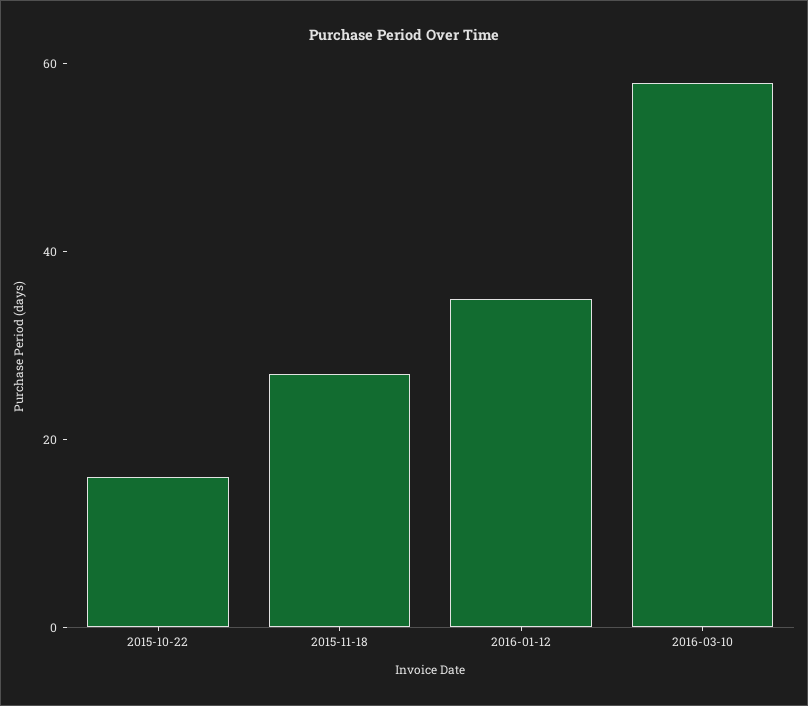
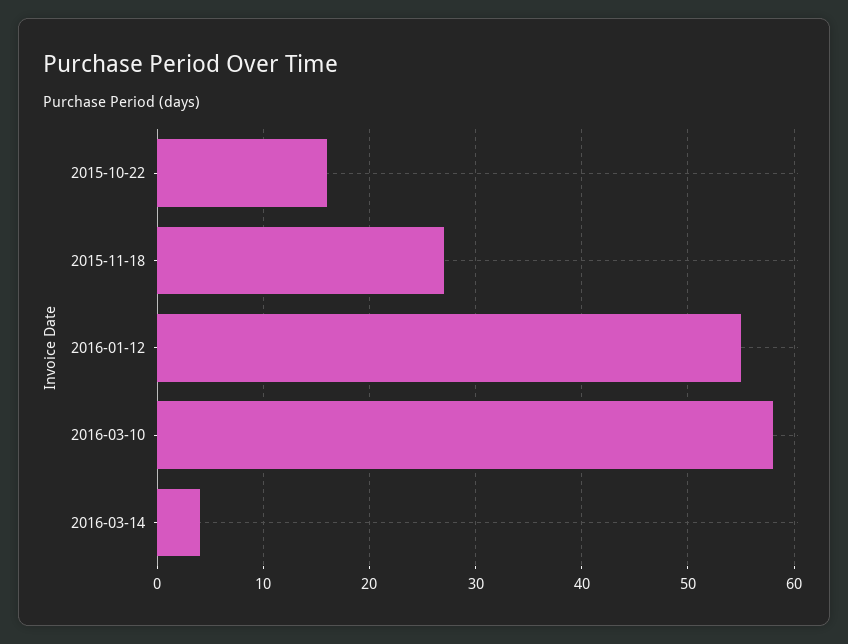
2016-01-12: 35 -> 55
2016-03-14: none -> 4

